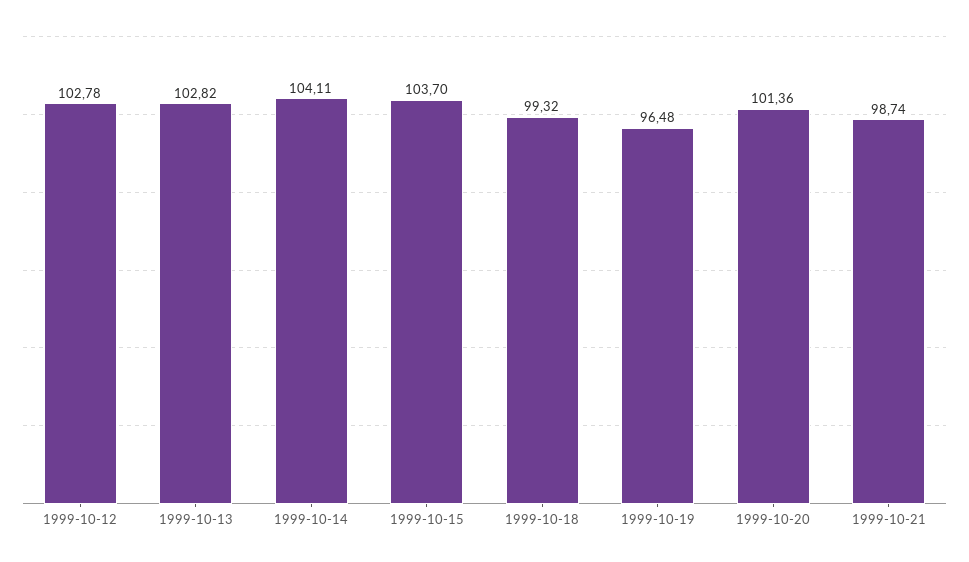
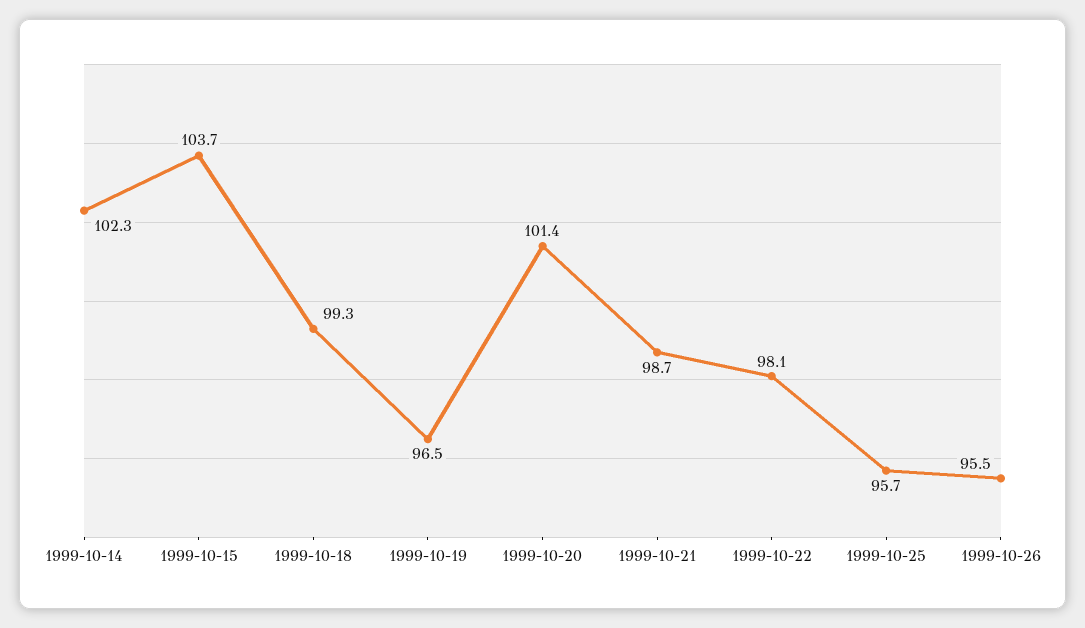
1999-10-12: 102.78 -> none
1999-10-13: 102.82 -> none
1999-10-14: 104.11 -> 102.3
1999-10-22: none -> 98.1
1999-10-25: none -> 95.7
1999-10-26: none -> 95.5

